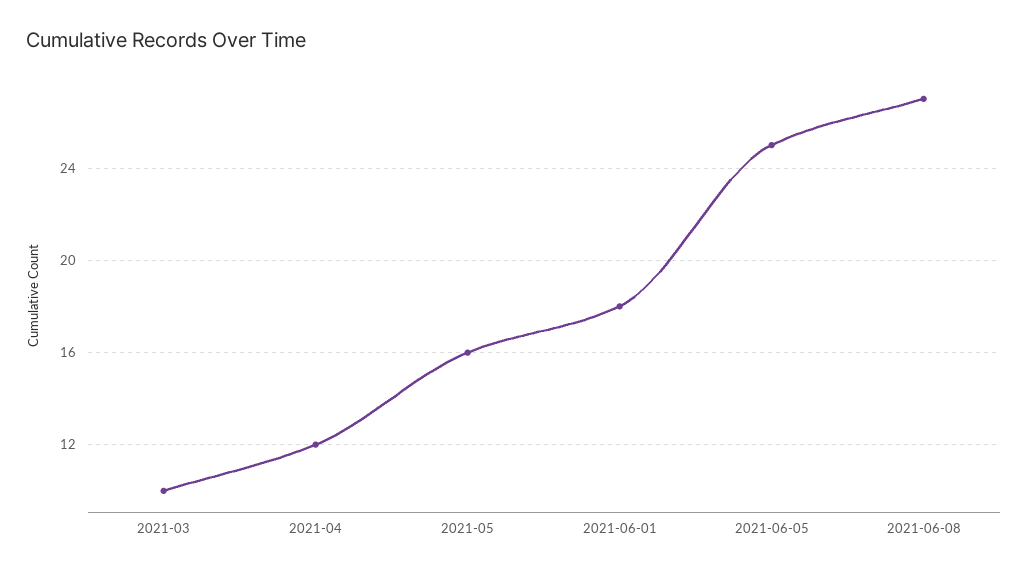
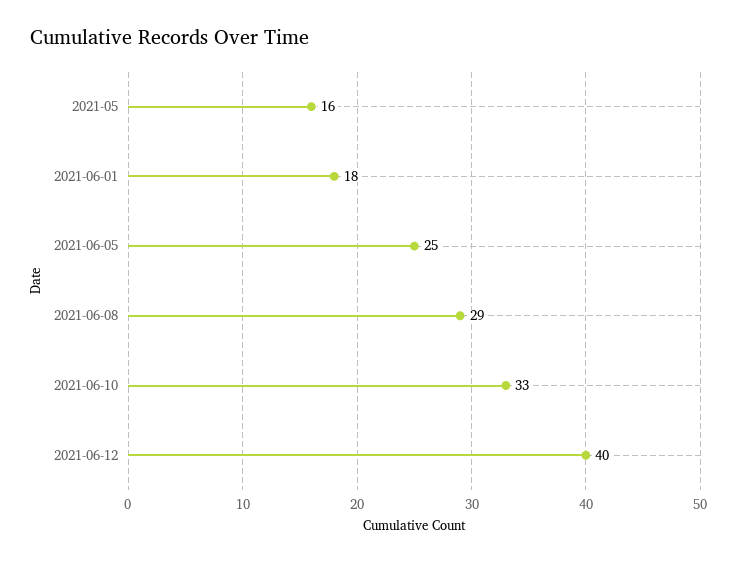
2021-03: 10 -> none
2021-04: 12 -> none
2021-06-08: 27 -> 29
2021-06-10: none -> 33
2021-06-12: none -> 40

